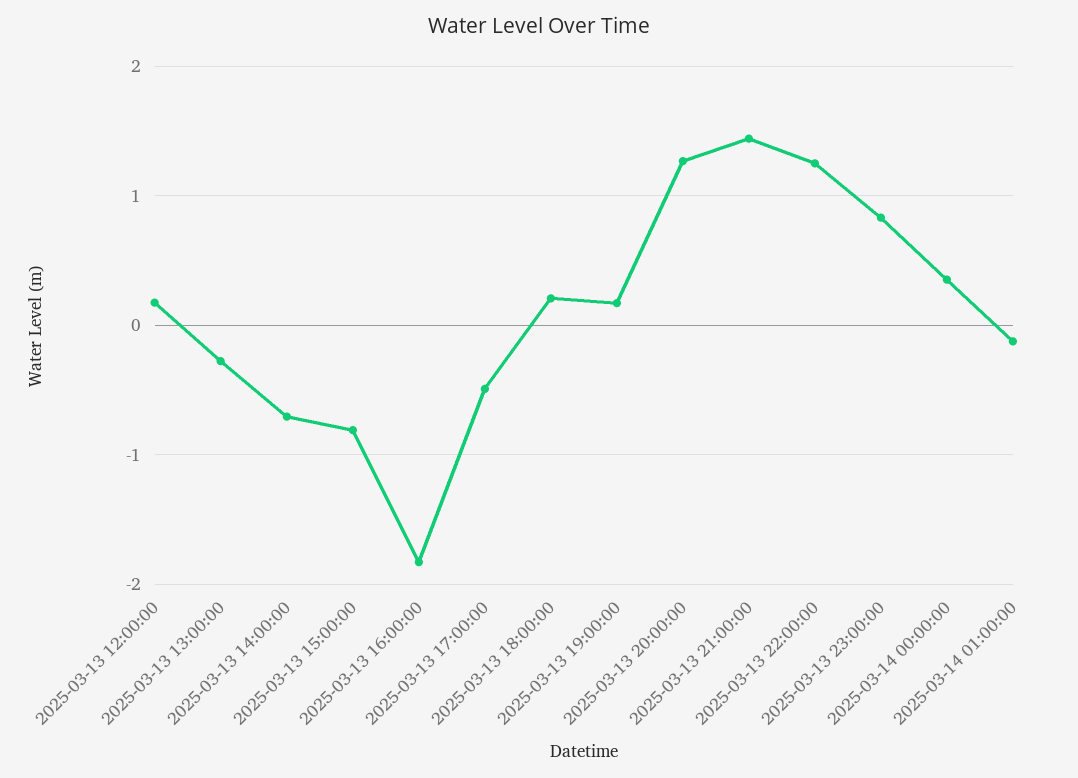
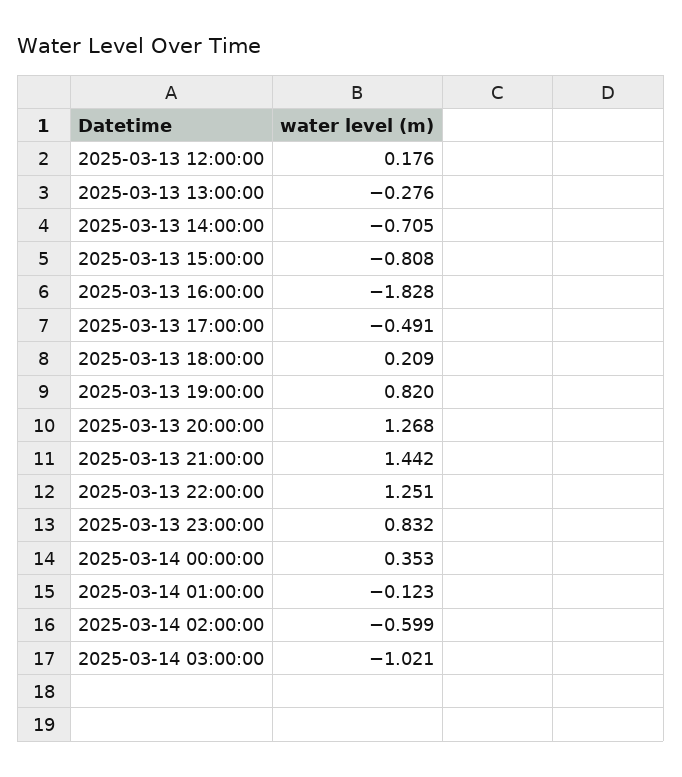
2025-03-13 19:00:00: 0.2 -> 0.82
2025-03-14 02:00:00: none -> -0.599
2025-03-14 03:00:00: none -> -1.021

